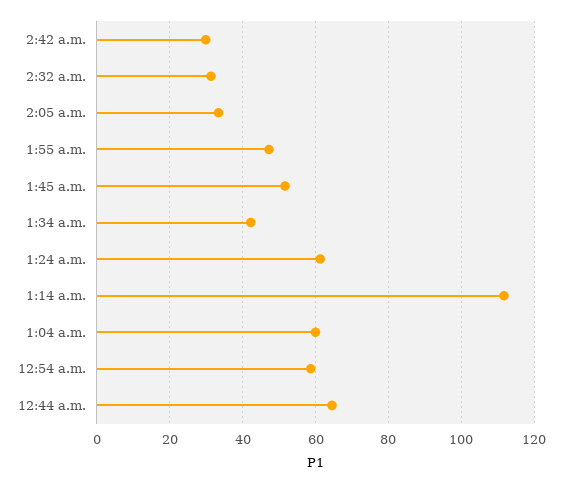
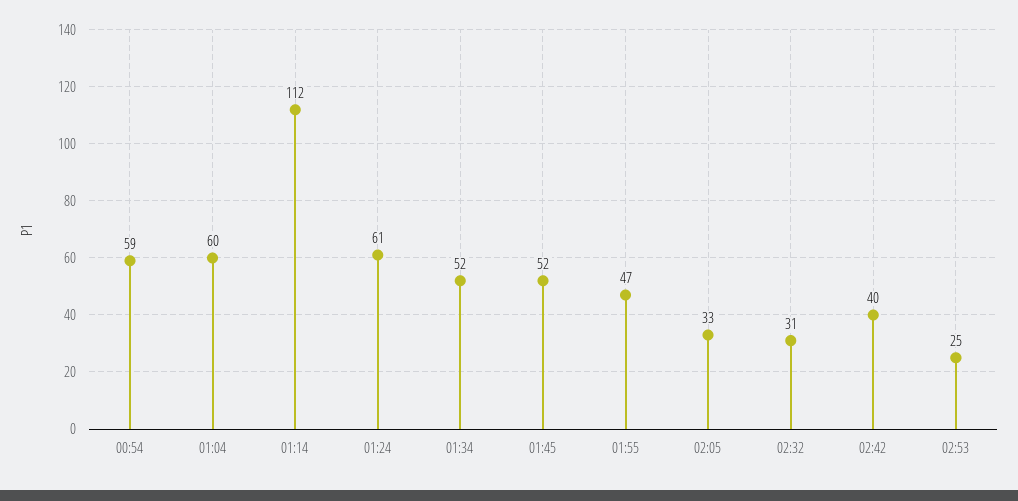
2:42 a.m.: 30 -> 40
1:34 a.m.: 42 -> 52
12:44 a.m.: 64 -> none
02:53: none -> 25

